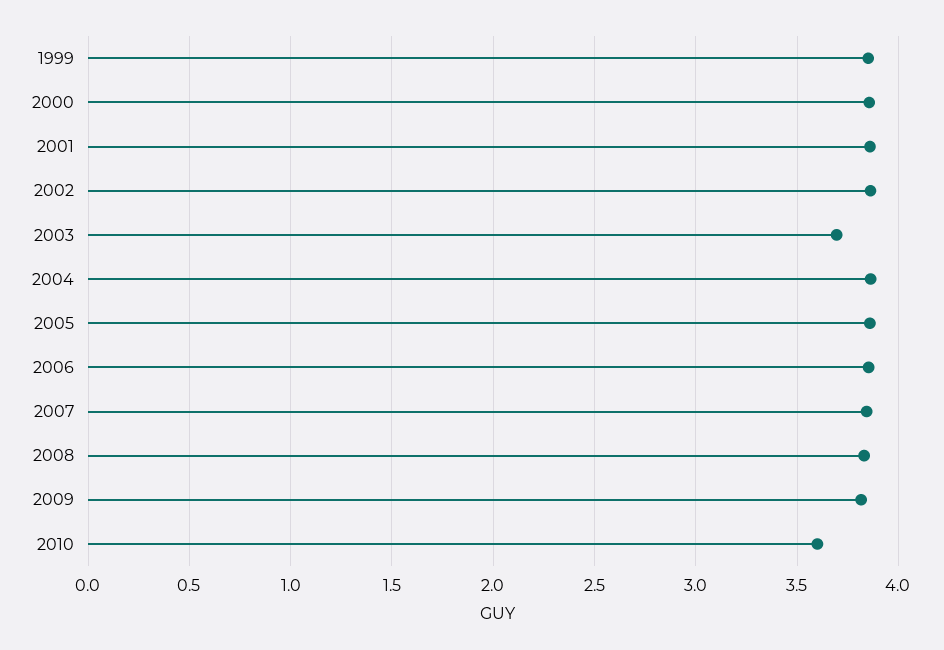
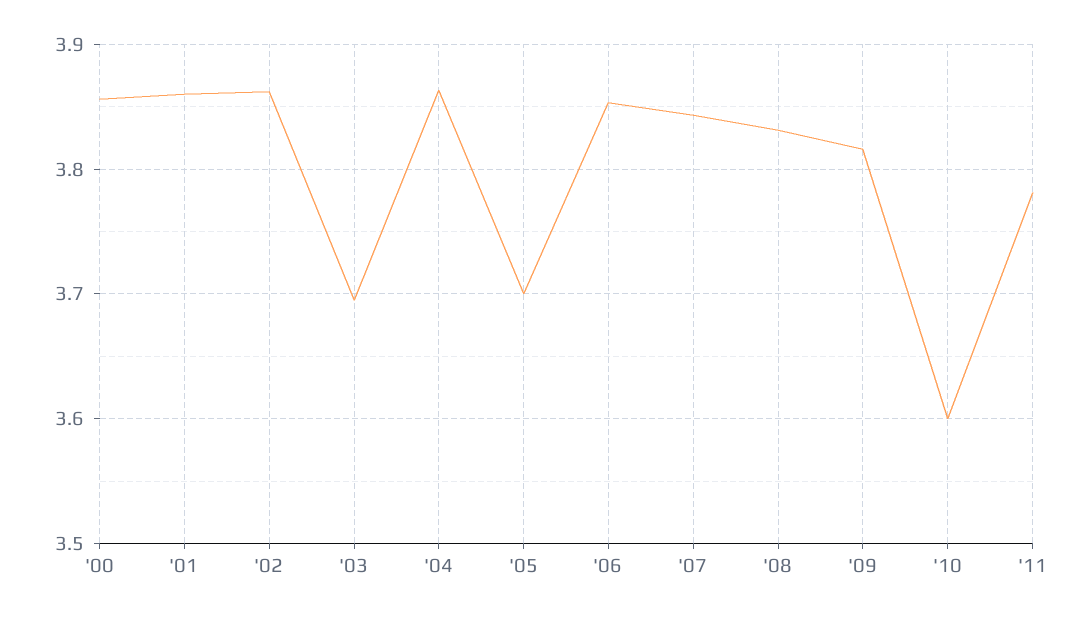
1999: 3.85 -> none
2005: 3.85 -> 3.7
'11: none -> 3.78

